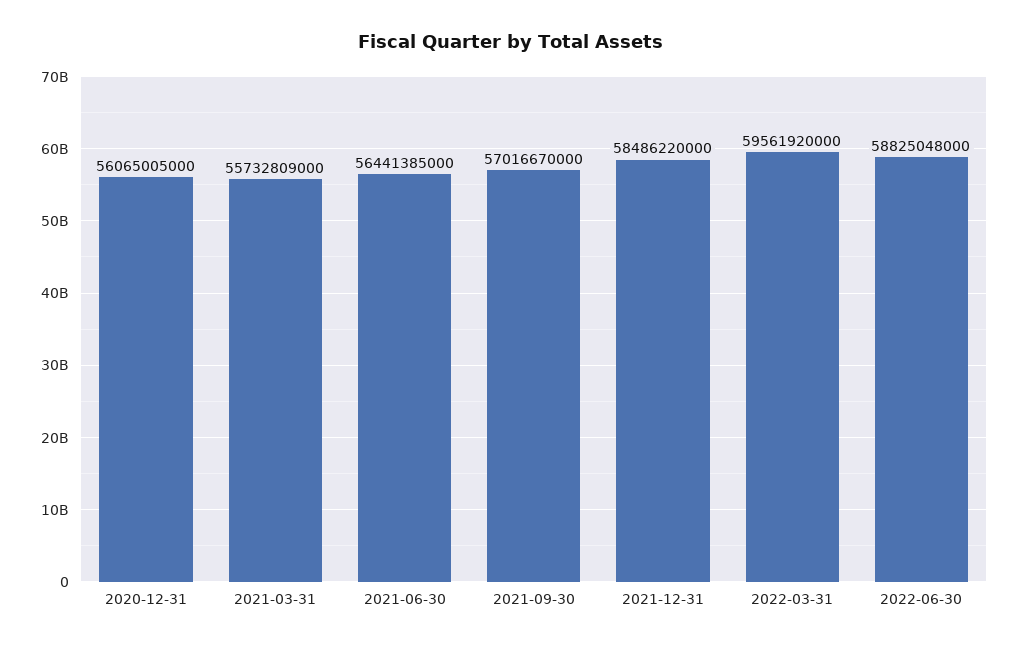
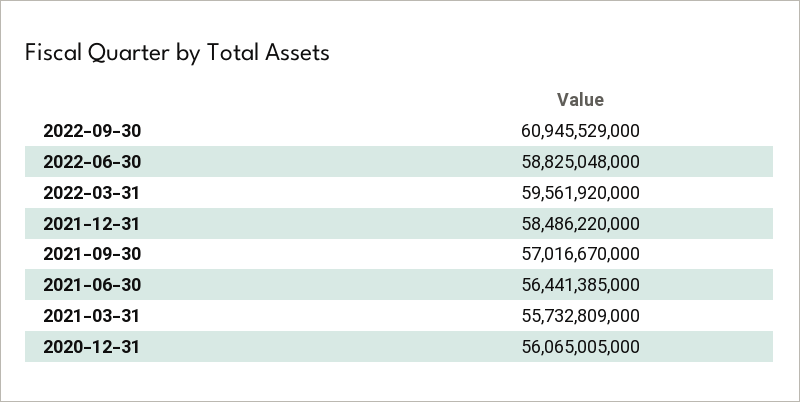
2022-09-30: none -> 60945529000

